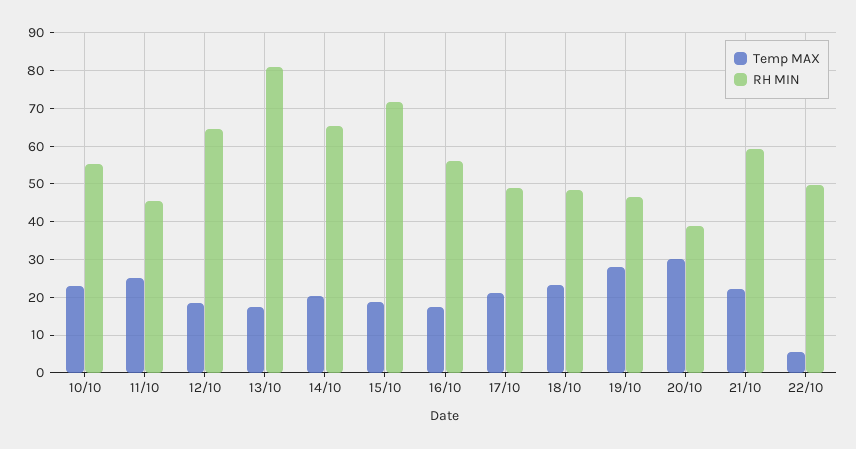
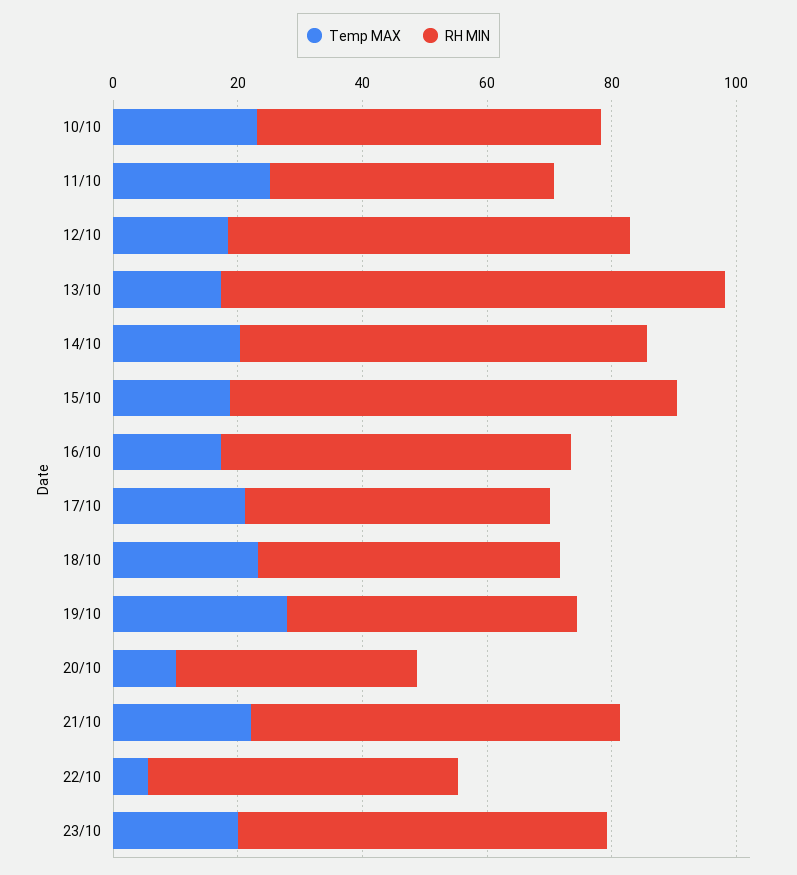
Temp MAX, 20/10: 30 -> 10
Temp MAX, 23/10: none -> 20
RH MIN, 23/10: none -> 60

